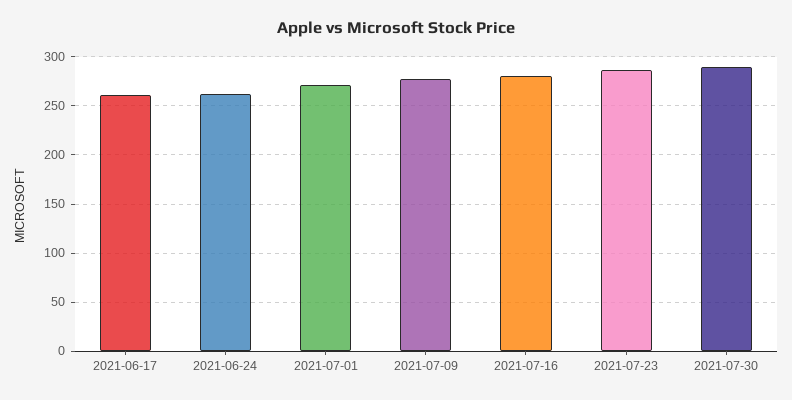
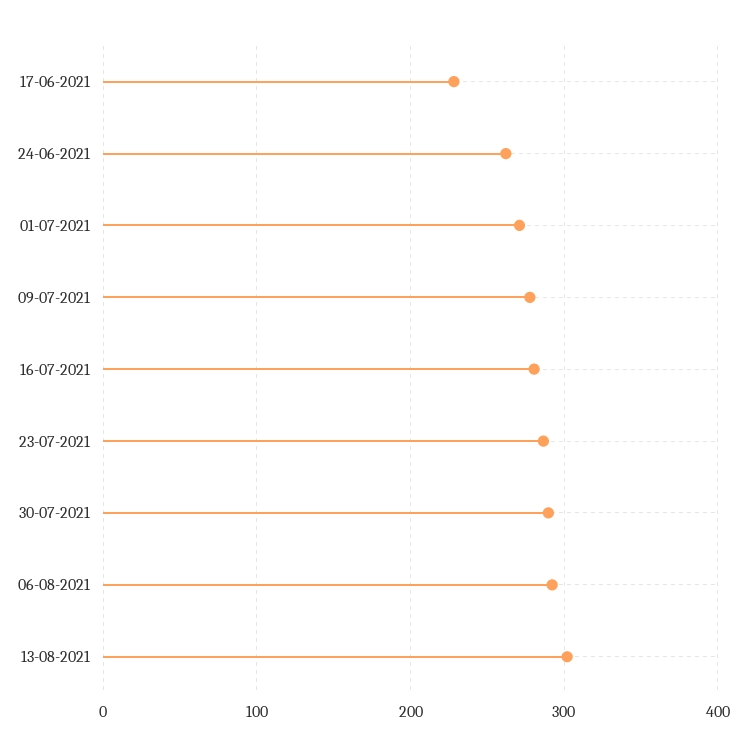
2021-06-17: 260 -> 230
06-08-2021: none -> 290
13-08-2021: none -> 300

